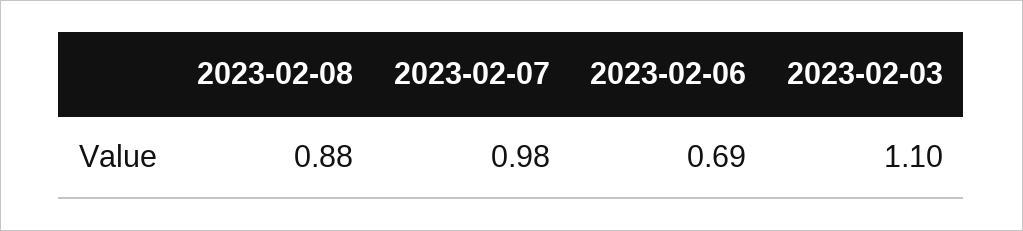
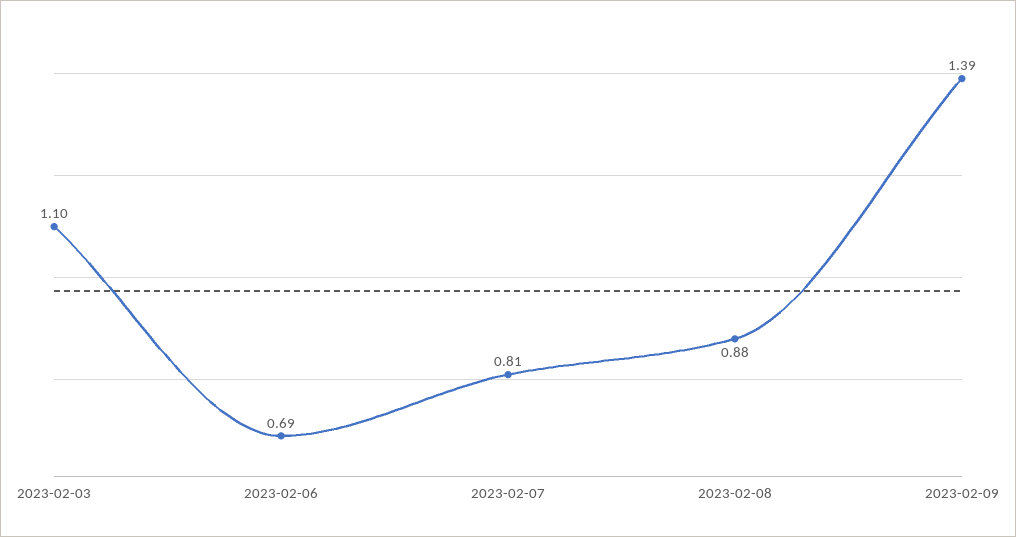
2023-02-07: 0.98 -> 0.81
2023-02-09: none -> 1.39

